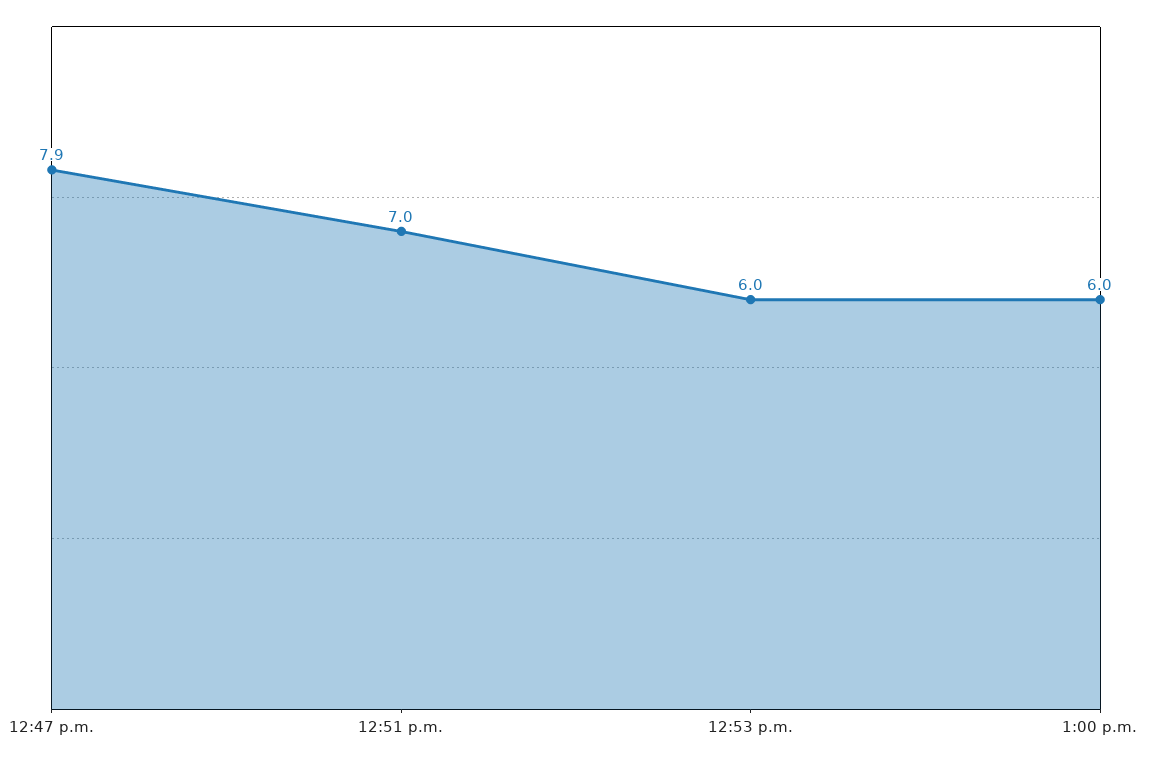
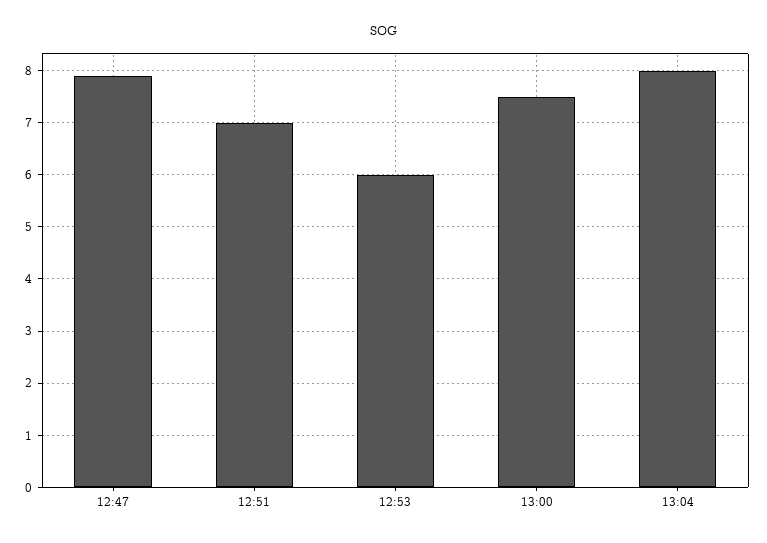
1:00 p.m.: 6 -> 7.5
13:04: none -> 8

